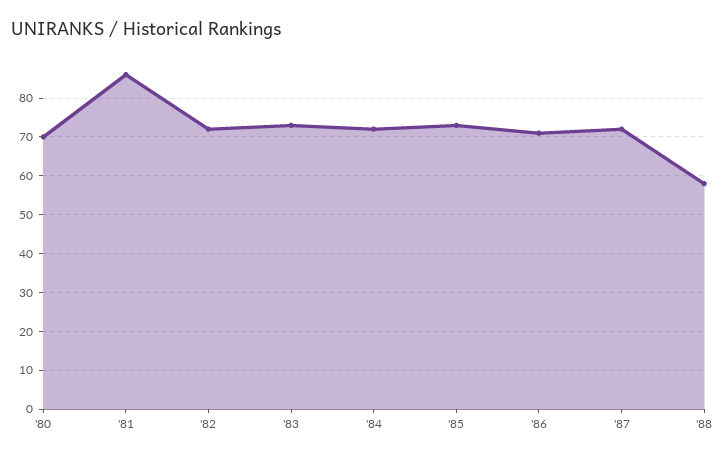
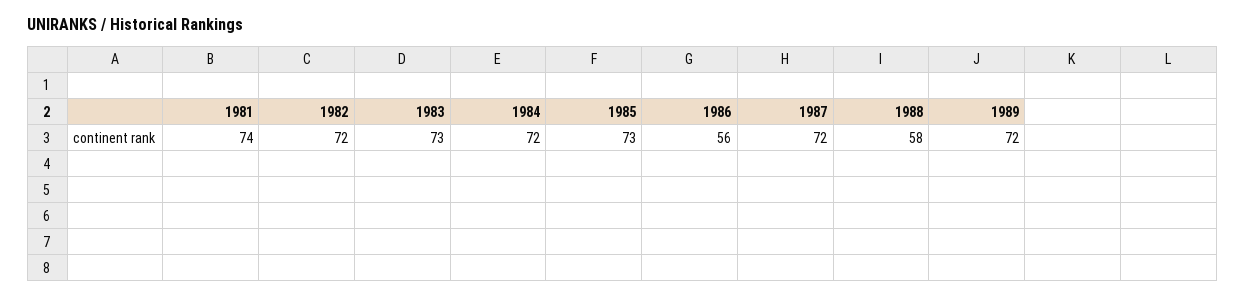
'80: 70 -> none
'81: 85 -> 74
'86: 70 -> 56
1989: none -> 72

